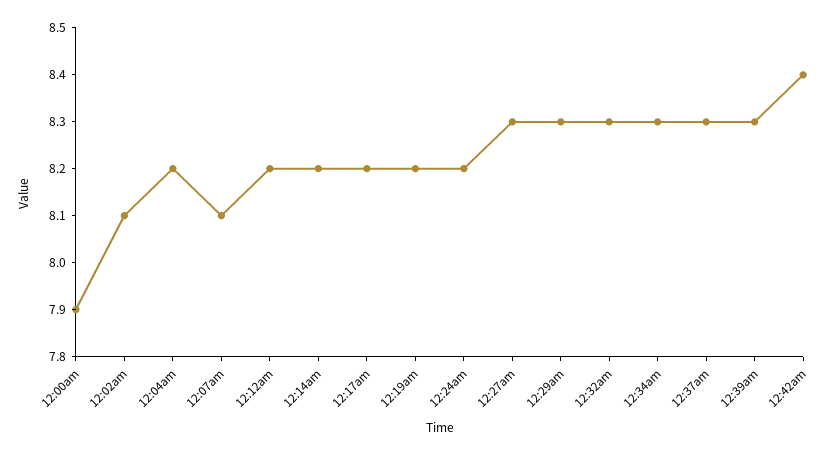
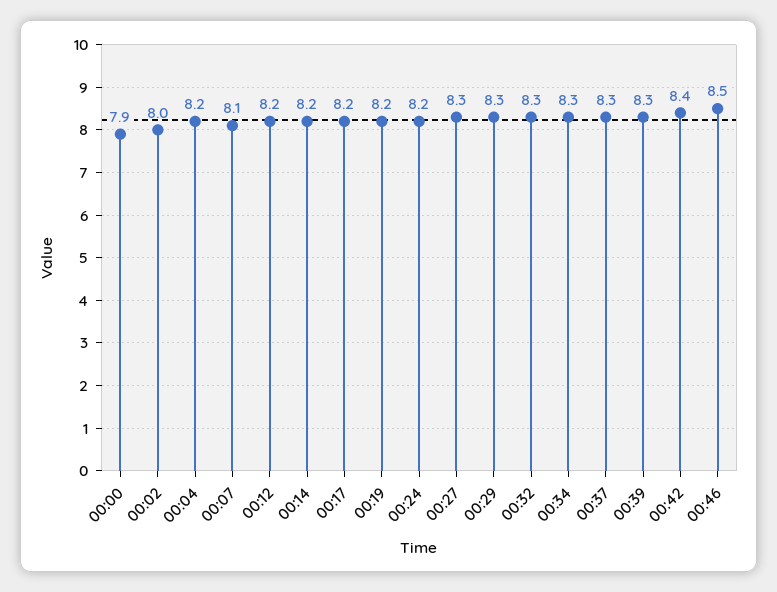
12:02am: 8.1 -> 8
00:46: none -> 8.5

